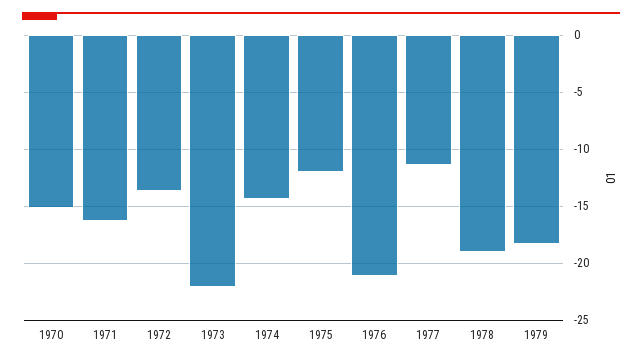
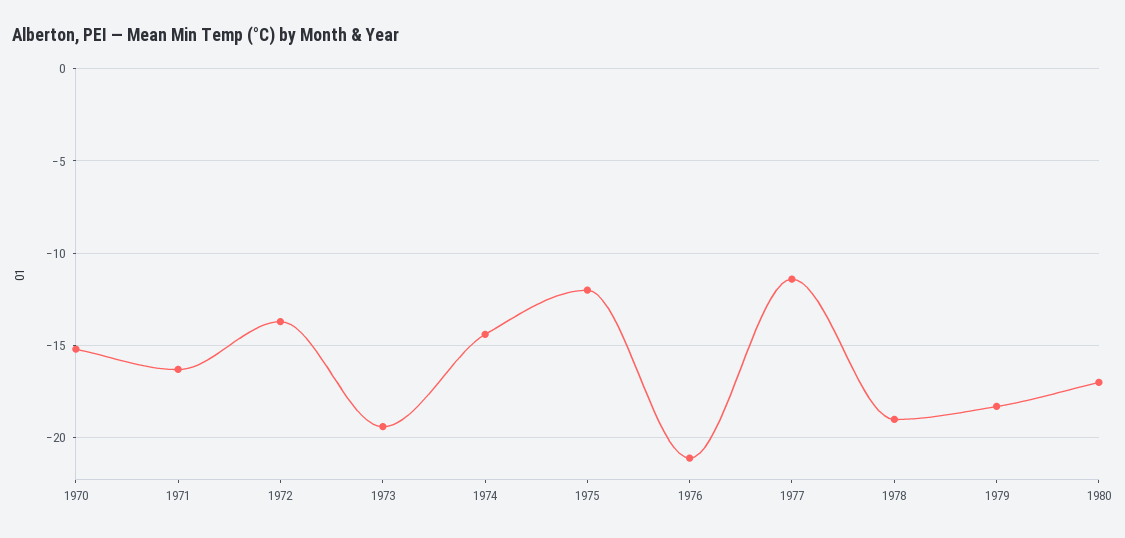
1973: -22 -> -19.5
1980: none -> -17

